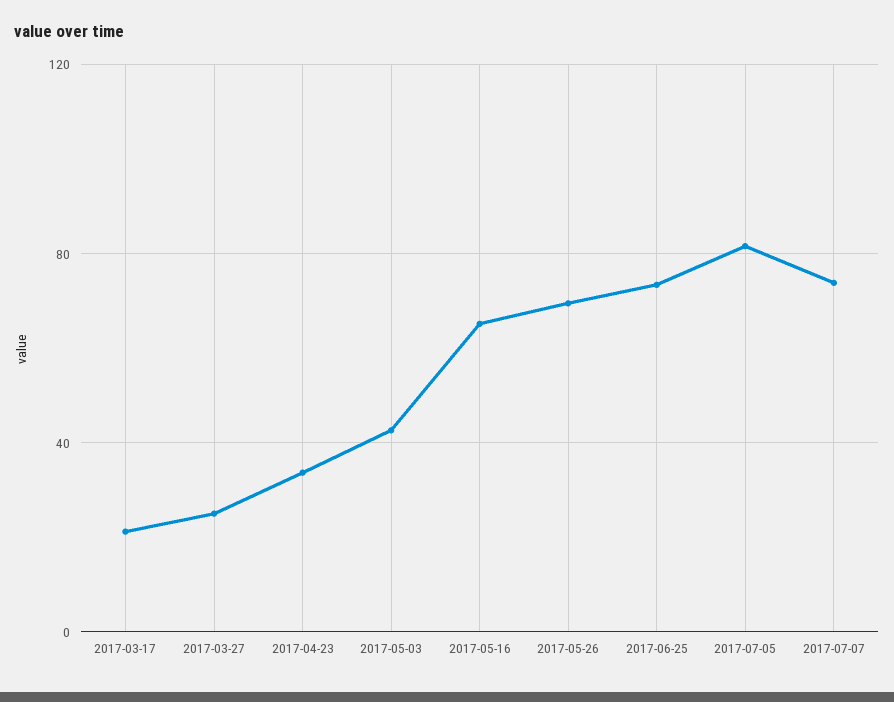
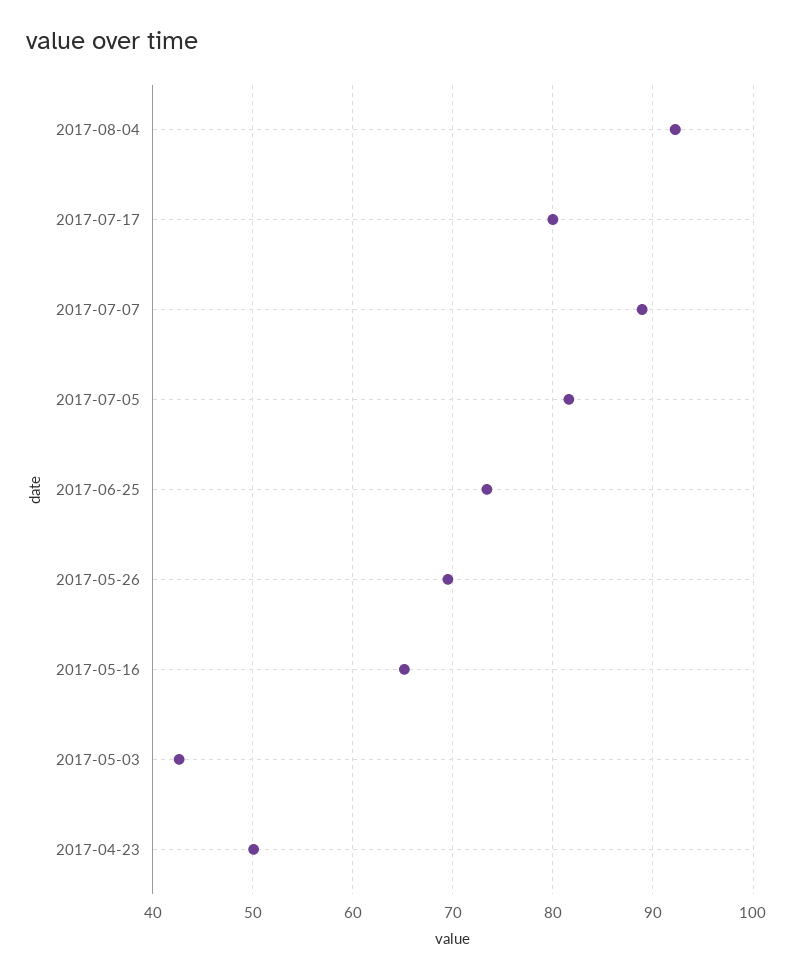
2017-03-17: 20 -> none
2017-03-27: 25 -> none
2017-04-23: 35 -> 50
2017-07-07: 75 -> 89
2017-08-04: none -> 92
2017-07-17: none -> 80

